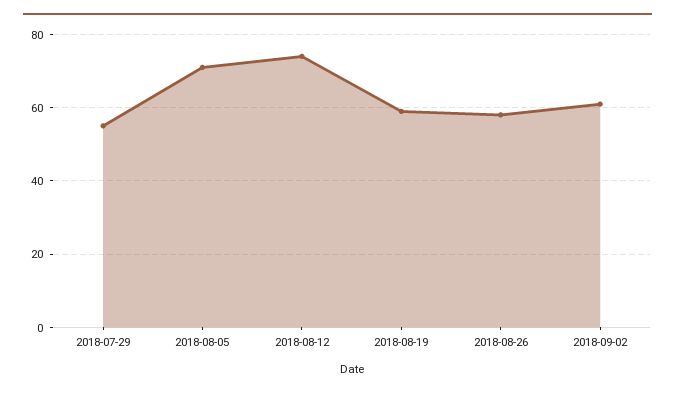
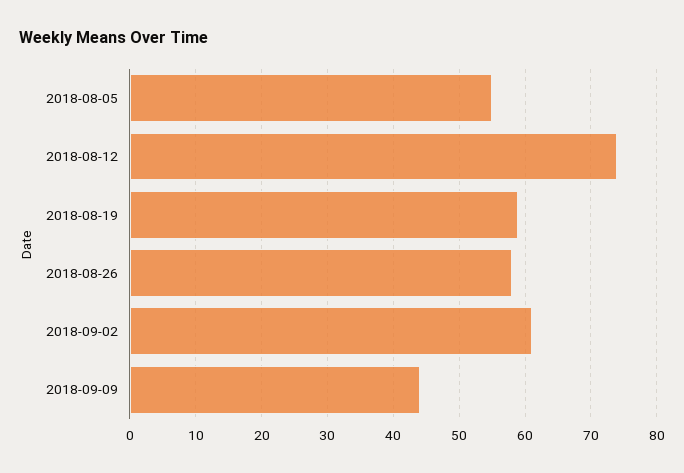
2018-07-29: 55 -> none
2018-08-05: 70 -> 55
2018-09-09: none -> 44

